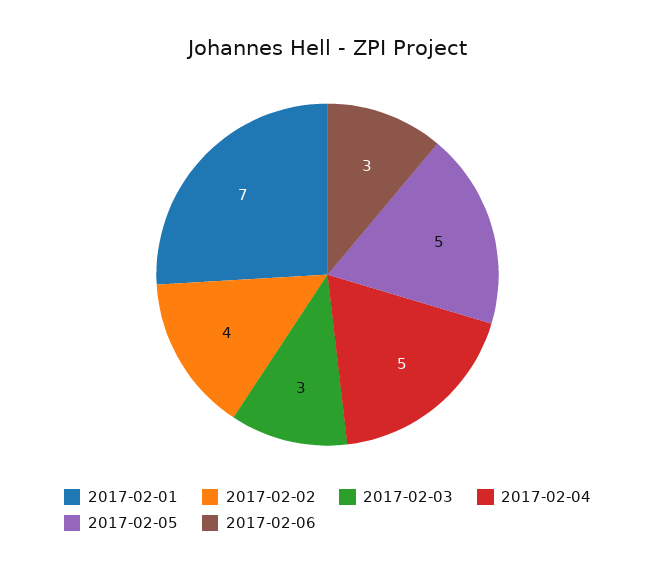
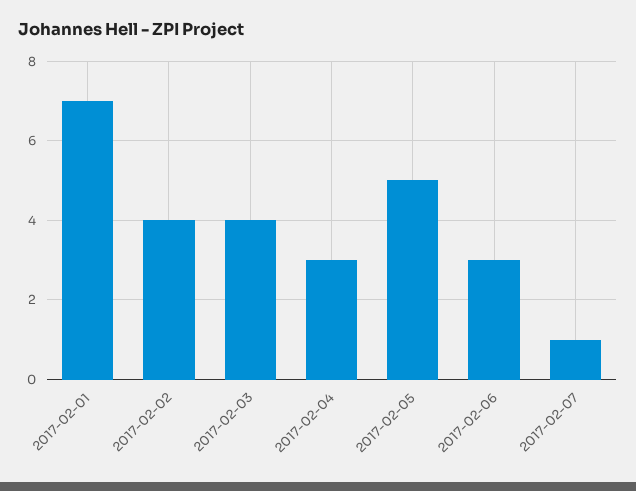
2017-02-03: 3 -> 4
2017-02-04: 5 -> 3
2017-02-07: none -> 1

